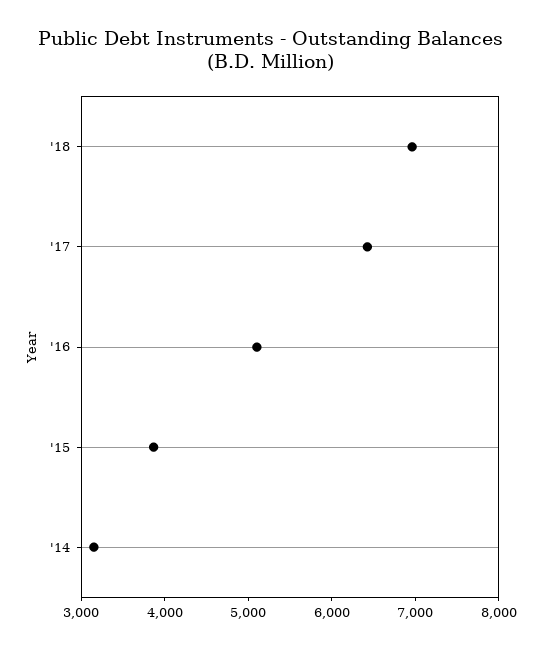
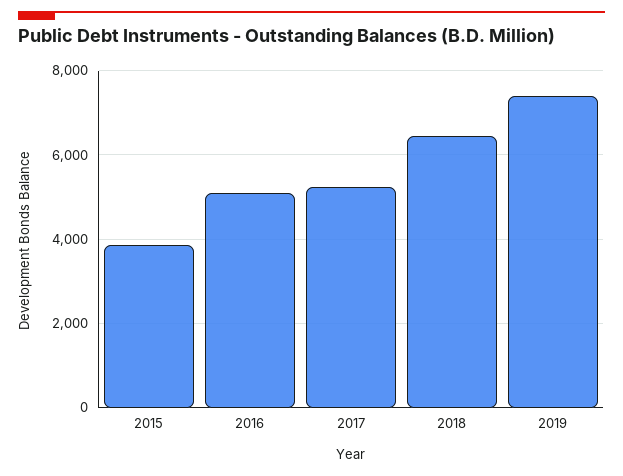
'18: 7000 -> 6400
'17: 6400 -> 5200
'14: 3200 -> none
2019: none -> 7400

